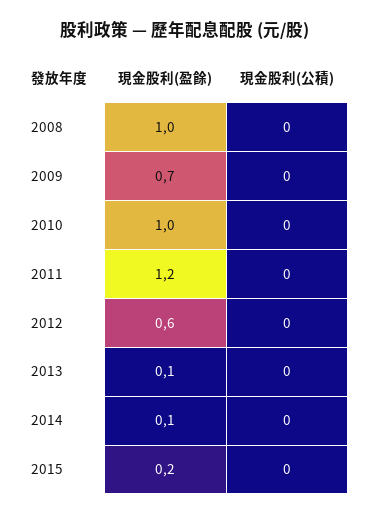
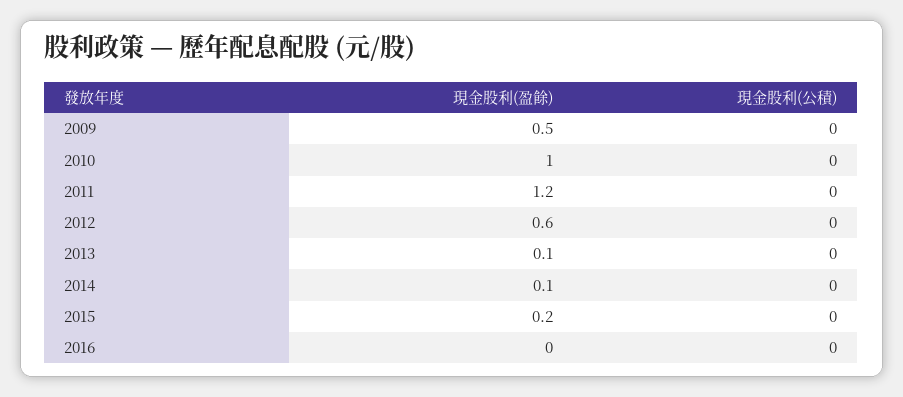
現金股利(盈餘), 2008: 1 -> none
現金股利(公積), 2008: 0 -> none
現金股利(盈餘), 2009: 0.7 -> 0.5
現金股利(盈餘), 2016: none -> 0
現金股利(公積), 2016: none -> 0

